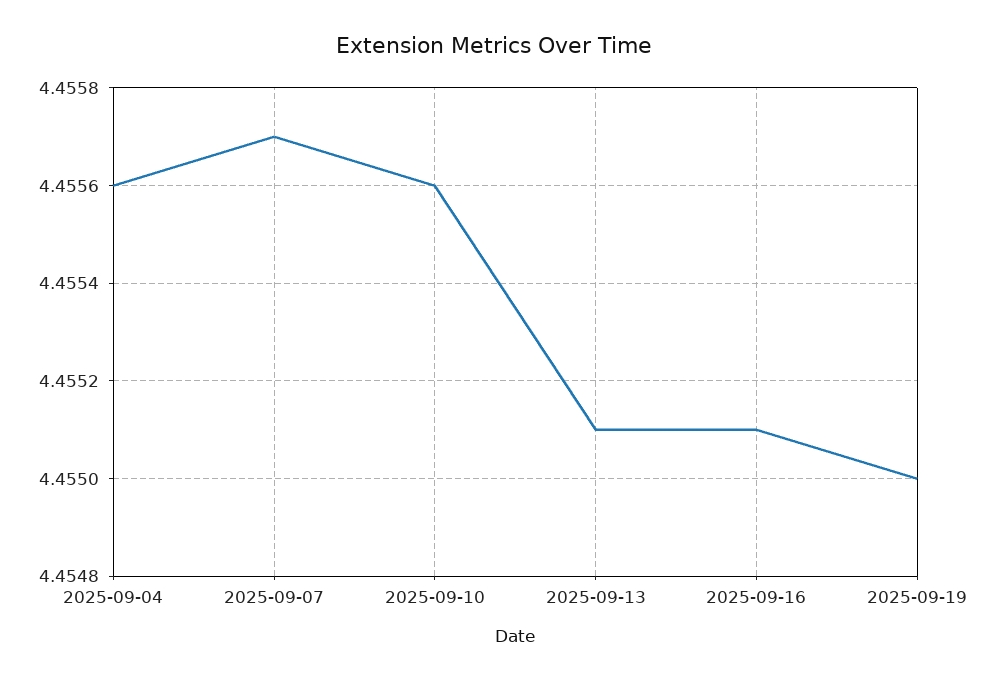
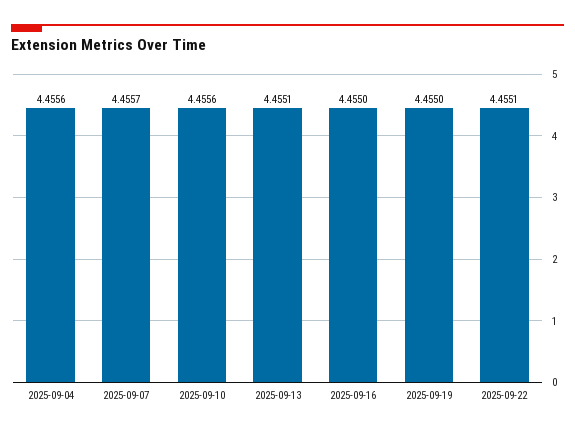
2025-09-16: 4.4551 -> 4.455
2025-09-22: none -> 4.4551

